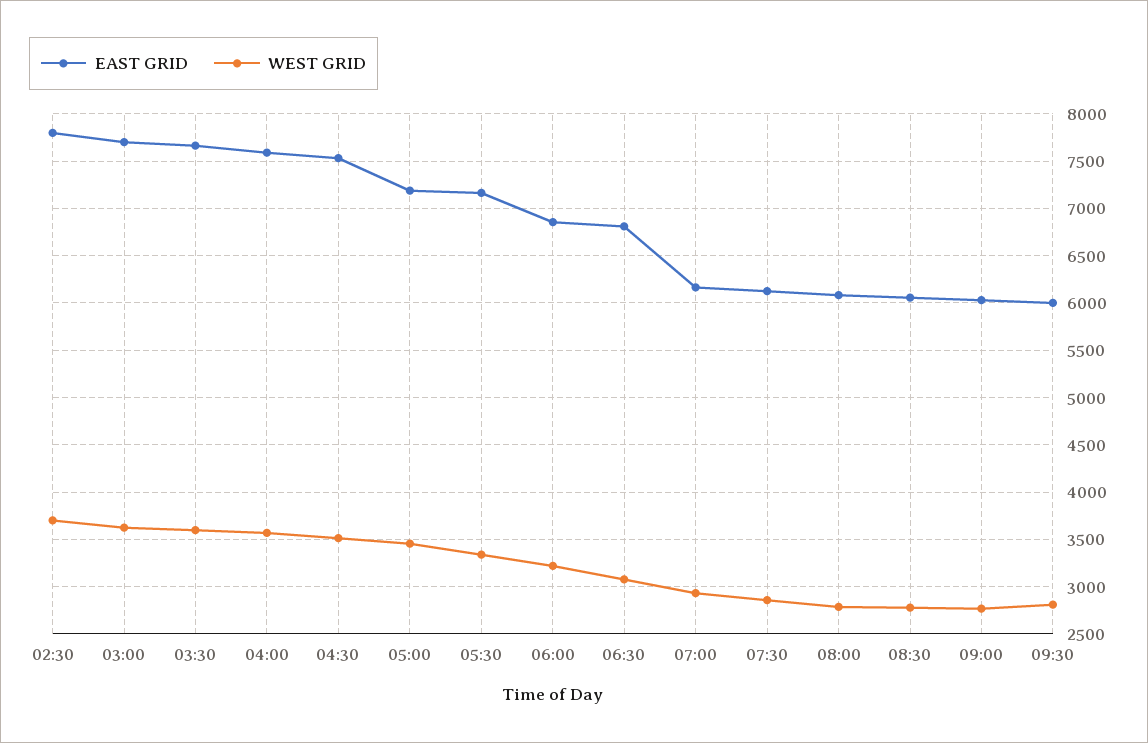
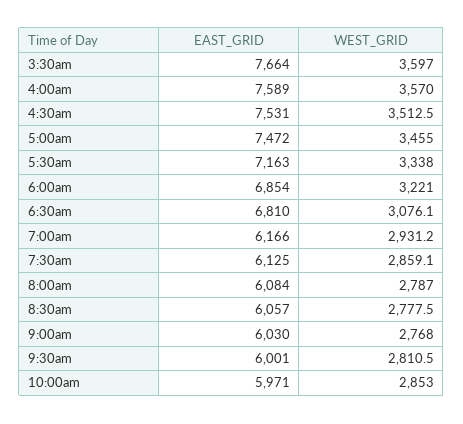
EAST GRID, 02:30: 7800 -> none
WEST GRID, 02:30: 3700 -> none
EAST GRID, 03:00: 7700 -> none
WEST GRID, 03:00: 3600 -> none
EAST GRID, 05:00: 7200 -> 7472
EAST GRID, 10:00am: none -> 5971
WEST GRID, 10:00am: none -> 2853

